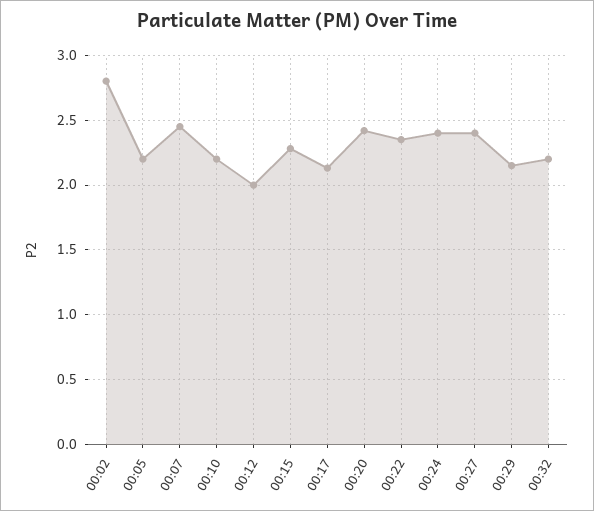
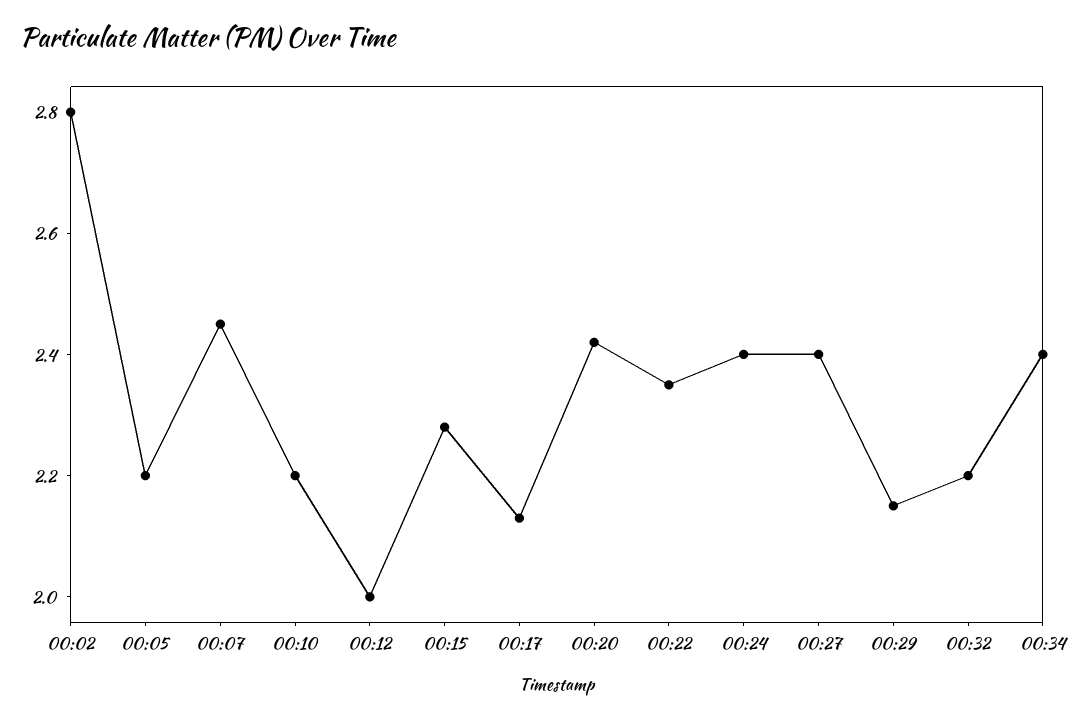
00:34: none -> 2.4

